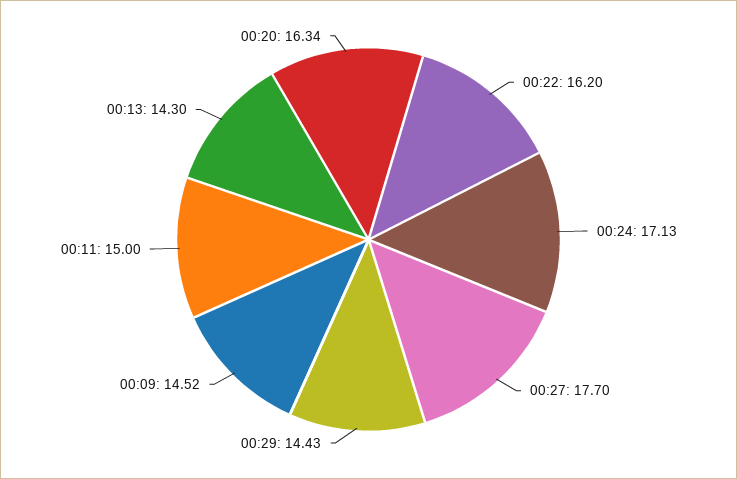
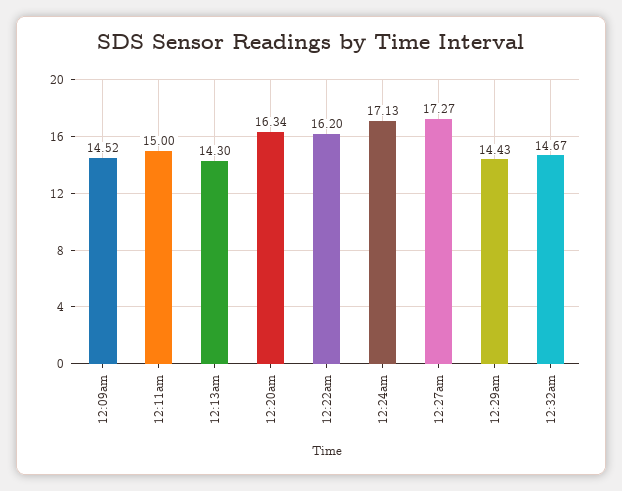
00:27: 17.7 -> 17.27
12:32am: none -> 14.67

